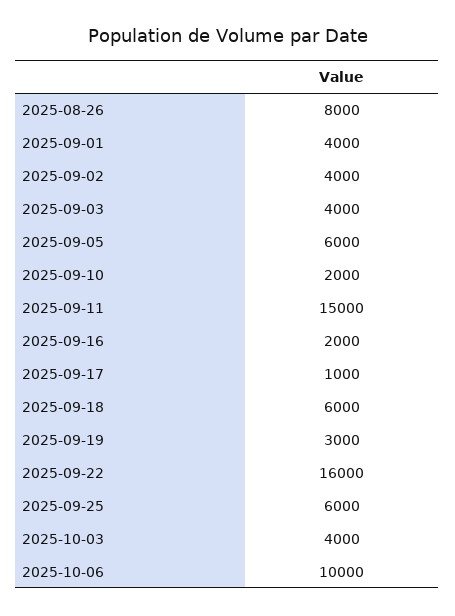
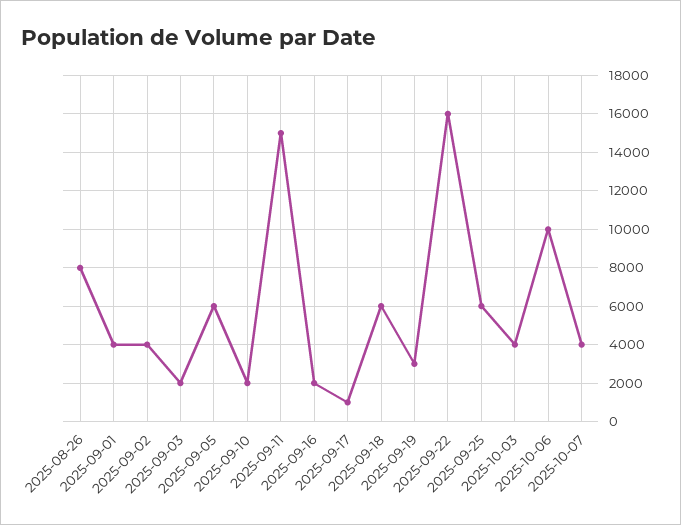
2025-09-03: 4000 -> 2000
2025-10-07: none -> 4000

